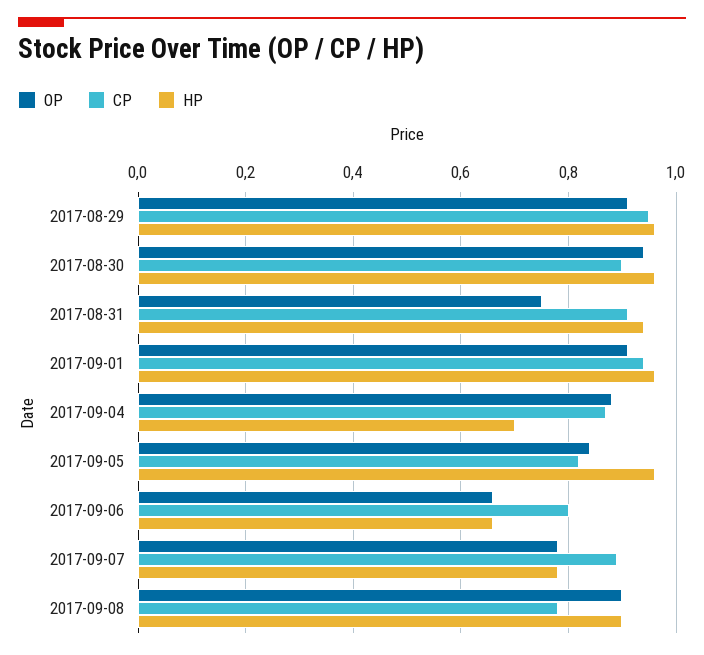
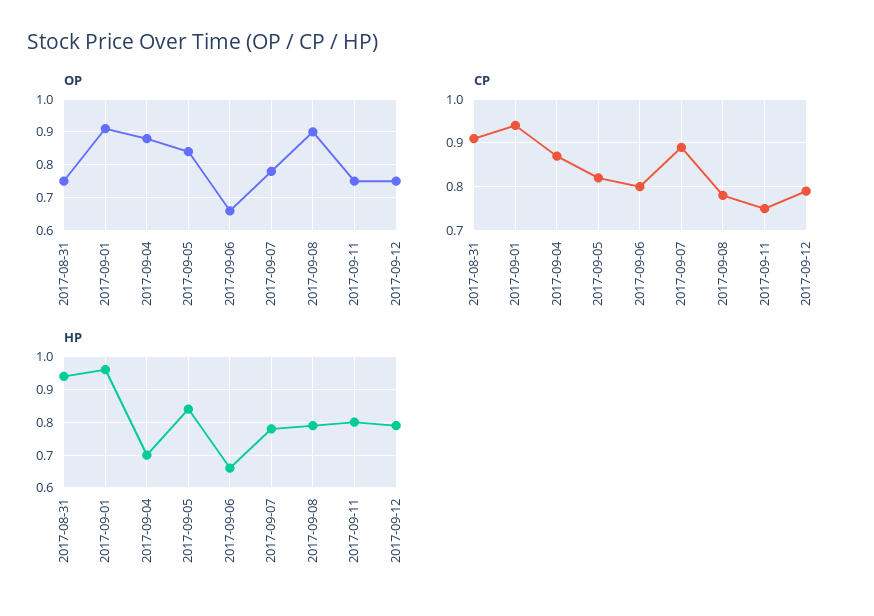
OP, 2017-08-29: 0.9 -> none
CP, 2017-08-29: 0.95 -> none
HP, 2017-08-29: 0.95 -> none
OP, 2017-08-30: 0.95 -> none
CP, 2017-08-30: 0.9 -> none
HP, 2017-08-30: 0.95 -> none
HP, 2017-09-05: 0.95 -> 0.85
HP, 2017-09-08: 0.9 -> 0.8
OP, 2017-09-11: none -> 0.75
OP, 2017-09-12: none -> 0.75
CP, 2017-09-11: none -> 0.75
CP, 2017-09-12: none -> 0.8
HP, 2017-09-11: none -> 0.8
HP, 2017-09-12: none -> 0.8

